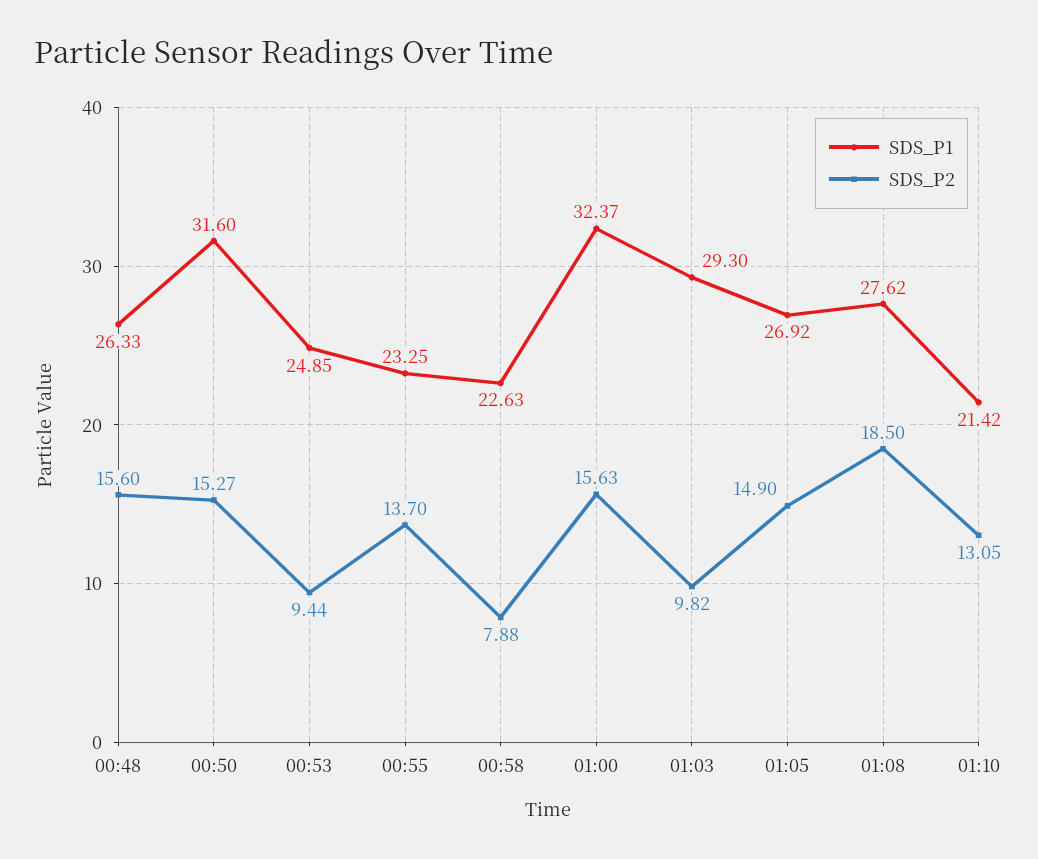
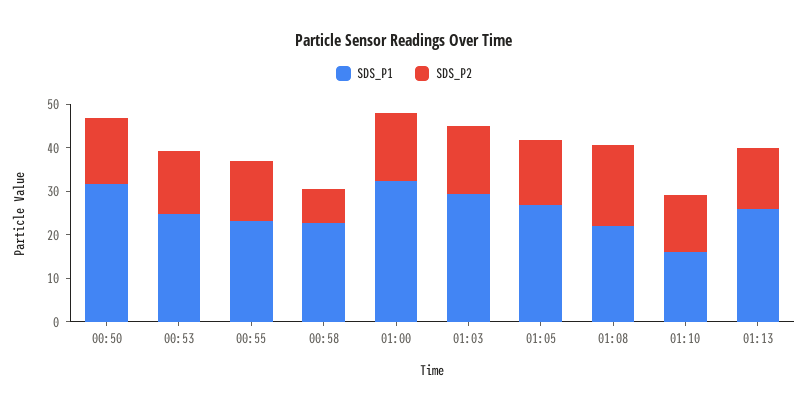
SDS_P1, 00:48: 26.33 -> none
SDS_P2, 00:48: 15.6 -> none
SDS_P2, 00:53: 9.44 -> 14
SDS_P2, 01:03: 9.82 -> 16
SDS_P1, 01:08: 27.62 -> 22
SDS_P1, 01:10: 21.42 -> 16
SDS_P1, 01:13: none -> 26
SDS_P2, 01:13: none -> 14

